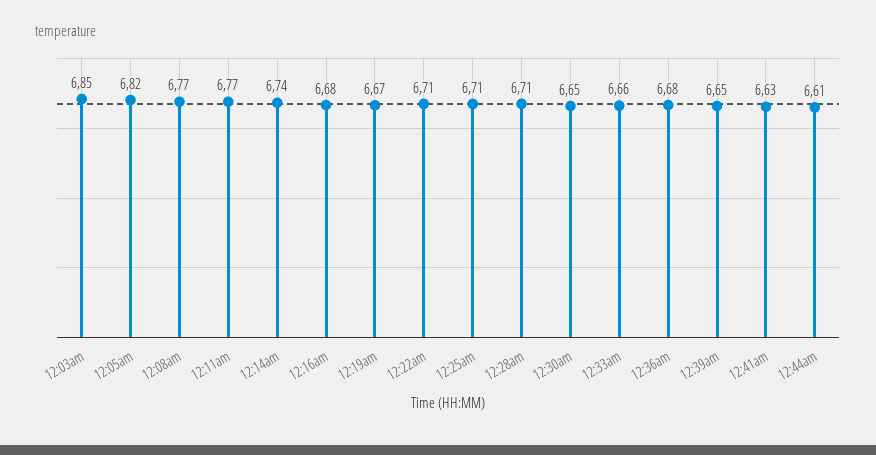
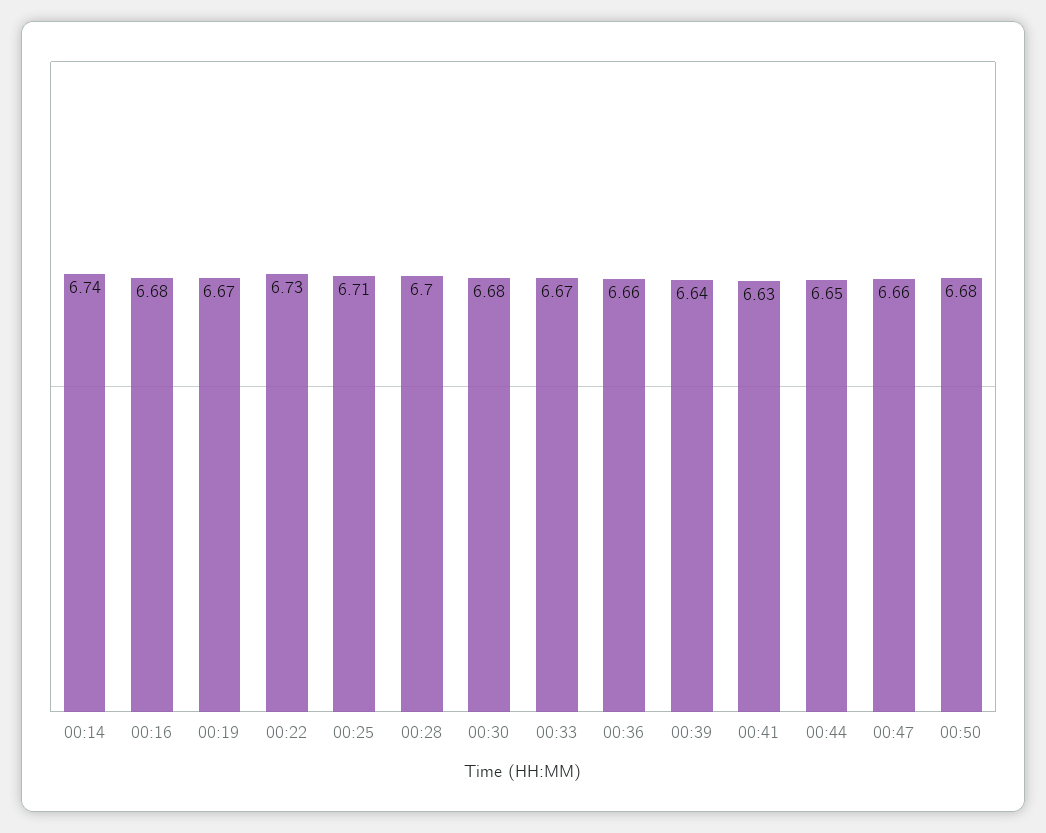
12:03am: 6.85 -> none
12:05am: 6.82 -> none
12:08am: 6.77 -> none
12:11am: 6.77 -> none
12:22am: 6.71 -> 6.73
12:28am: 6.71 -> 6.7
12:30am: 6.65 -> 6.68
12:33am: 6.66 -> 6.67
12:36am: 6.68 -> 6.66
12:39am: 6.65 -> 6.64
12:44am: 6.61 -> 6.65
00:47: none -> 6.66
00:50: none -> 6.68

